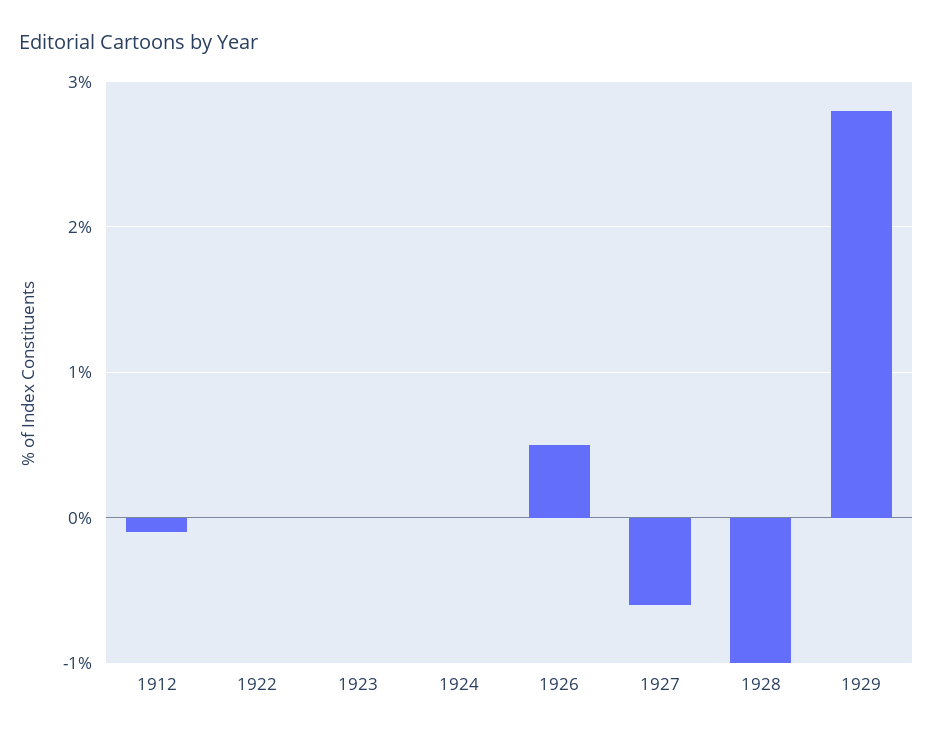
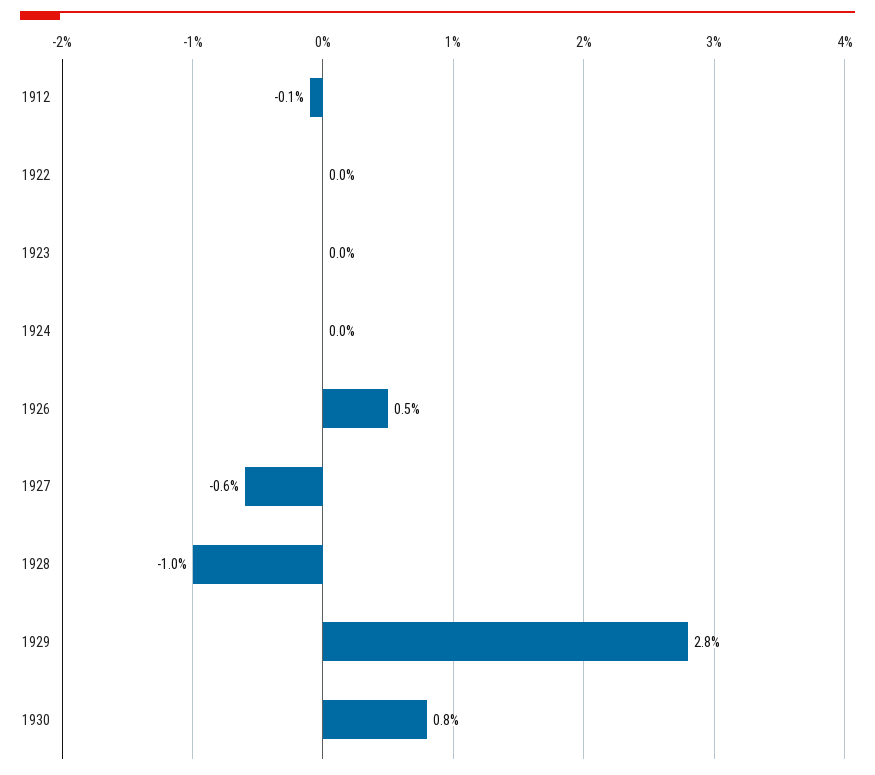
1930: none -> 0.8

